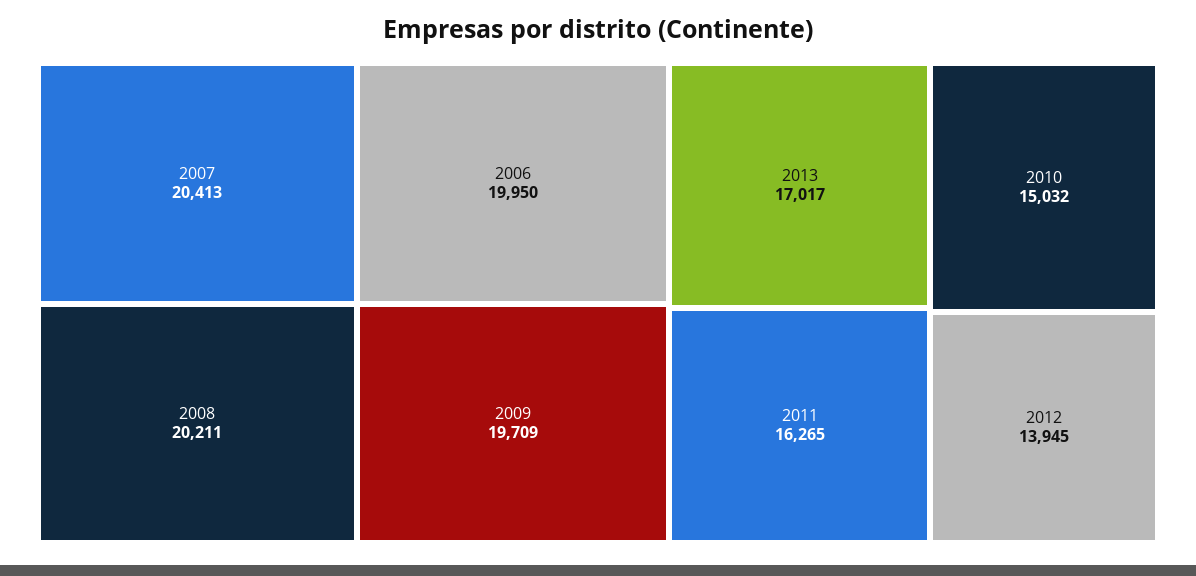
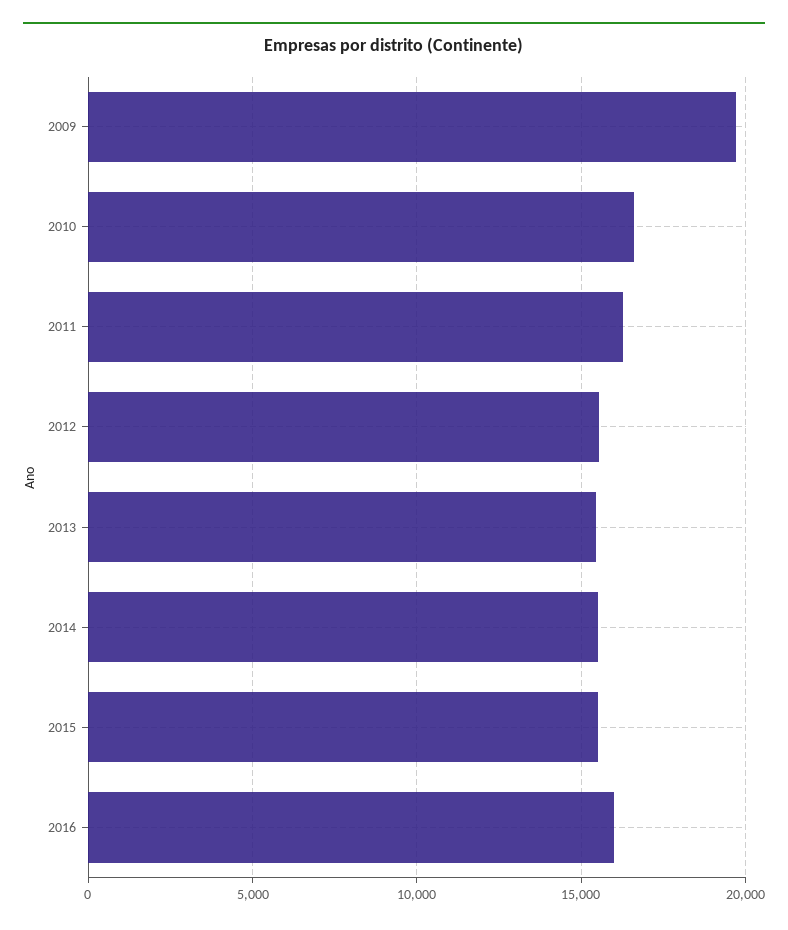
2007: 20413 -> none
2008: 20211 -> none
2006: 19950 -> none
2013: 17017 -> 15500
2010: 15032 -> 16500
2012: 13945 -> 15500
2014: none -> 15500
2015: none -> 15500
2016: none -> 16000

